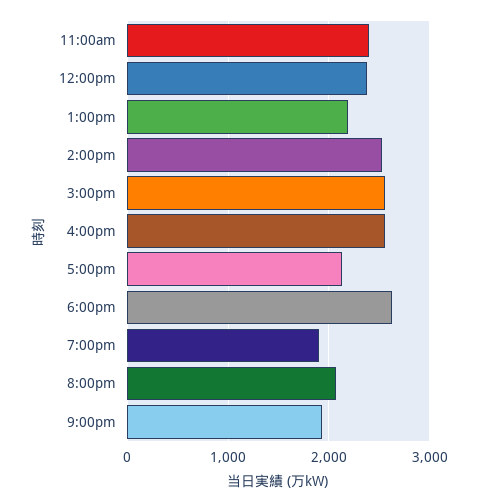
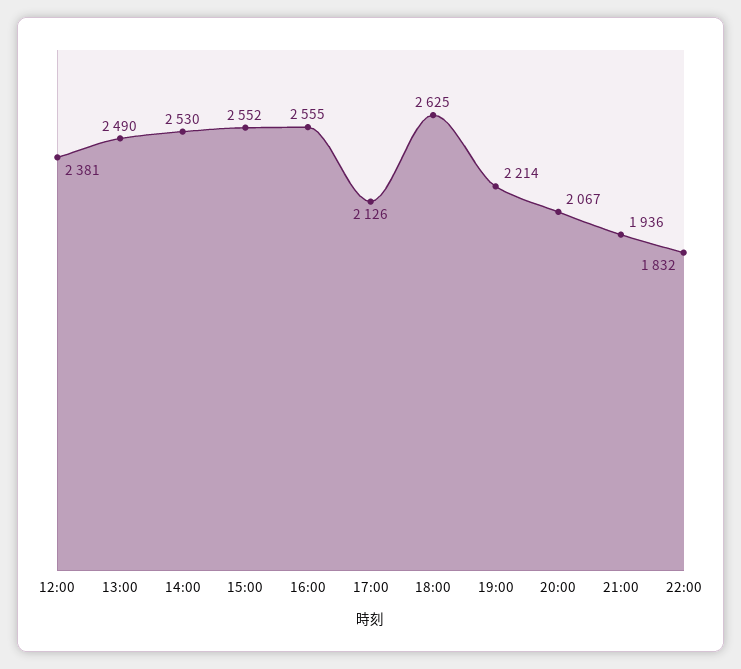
11:00am: 2400 -> none
1:00pm: 2200 -> 2490
7:00pm: 1900 -> 2214
22:00: none -> 1832

